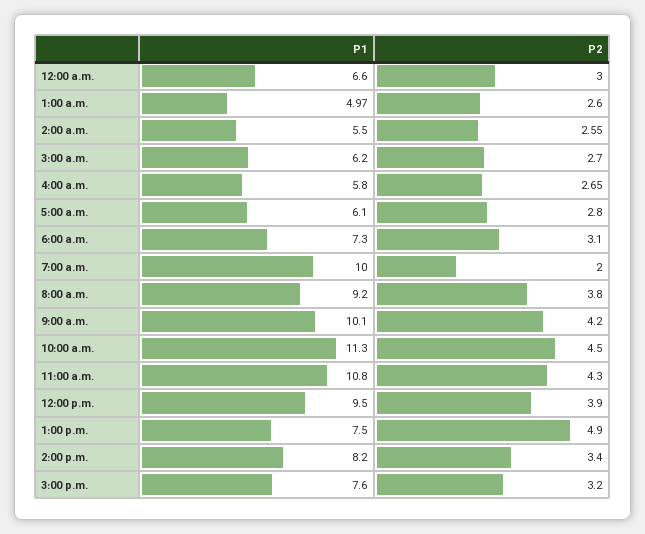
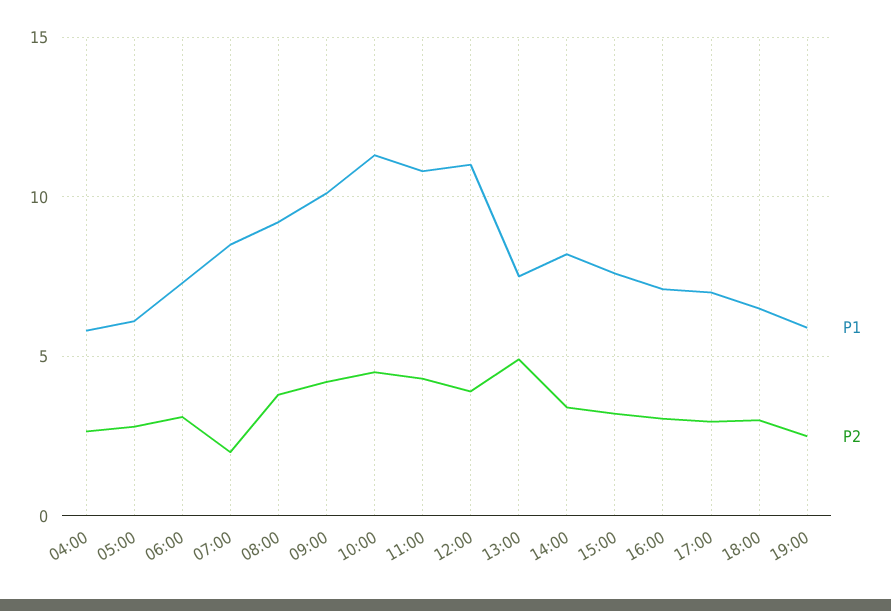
P1, 12:00 a.m.: 6.6 -> none
P2, 12:00 a.m.: 3 -> none
P1, 1:00 a.m.: 4.97 -> none
P2, 1:00 a.m.: 2.6 -> none
P1, 2:00 a.m.: 5.5 -> none
P2, 2:00 a.m.: 2.55 -> none
P1, 3:00 a.m.: 6.2 -> none
P2, 3:00 a.m.: 2.7 -> none
P1, 7:00 a.m.: 10 -> 8.5
P1, 12:00 p.m.: 9.5 -> 11
P1, 16:00: none -> 7
P2, 16:00: none -> 3
P1, 17:00: none -> 7
P2, 17:00: none -> 3
P1, 18:00: none -> 6.5
P2, 18:00: none -> 3
P1, 19:00: none -> 6
P2, 19:00: none -> 2.5

